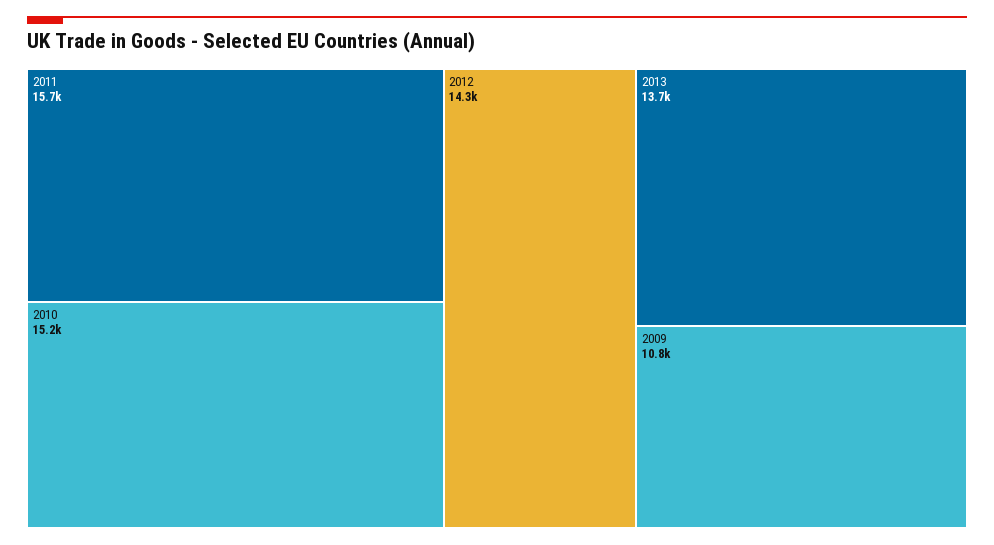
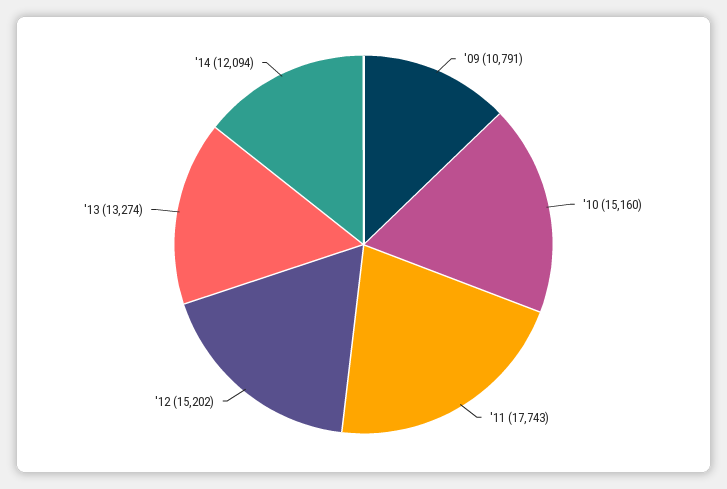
2011: 15700 -> 17743
2012: 14300 -> 15202
2013: 13700 -> 13274
'14: none -> 12094

